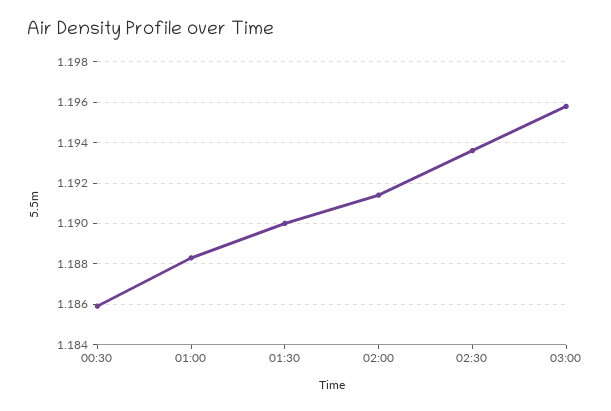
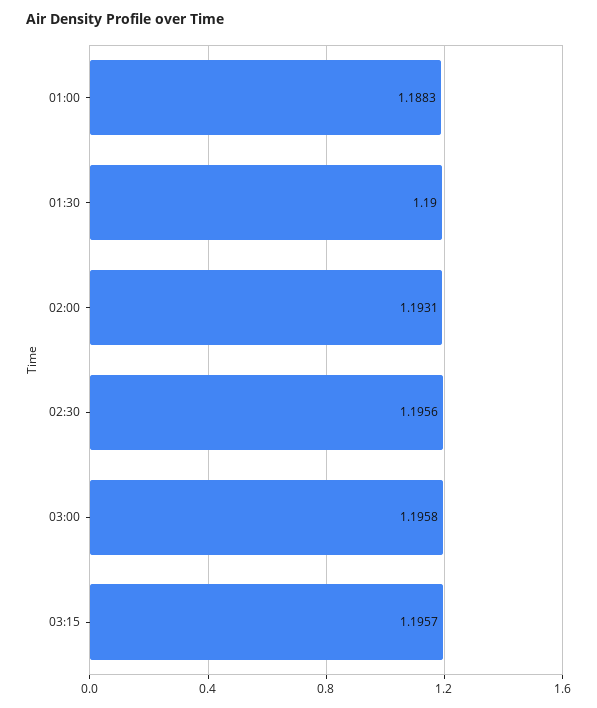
00:30: 1.186 -> none
02:00: 1.1915 -> 1.1931
02:30: 1.1935 -> 1.1956
03:15: none -> 1.1957

